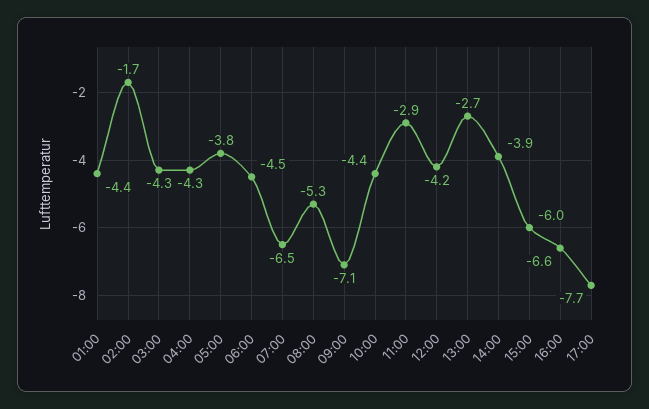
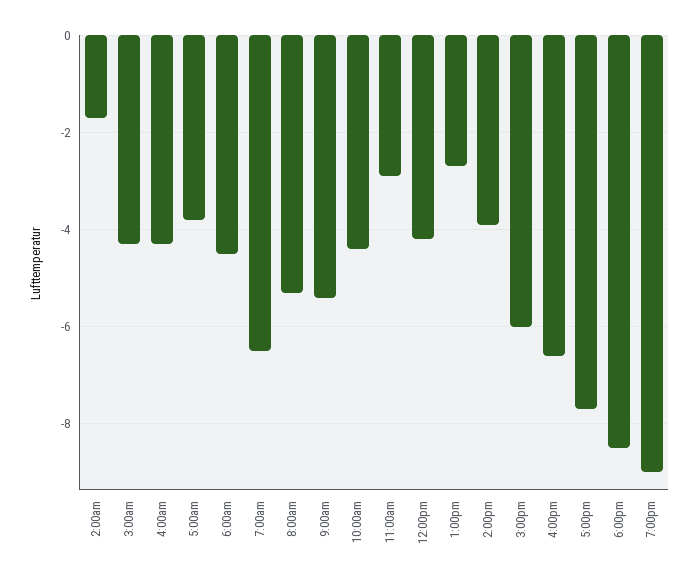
01:00: -4.4 -> none
09:00: -7.1 -> -5.5
6:00pm: none -> -8.5
7:00pm: none -> -9

